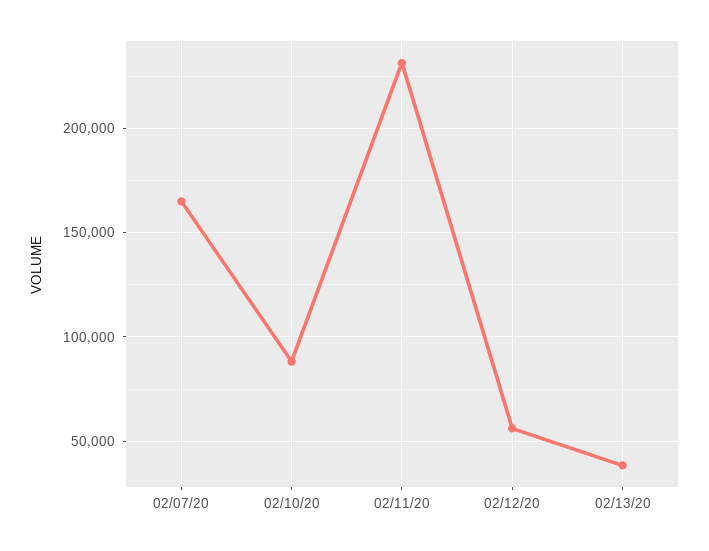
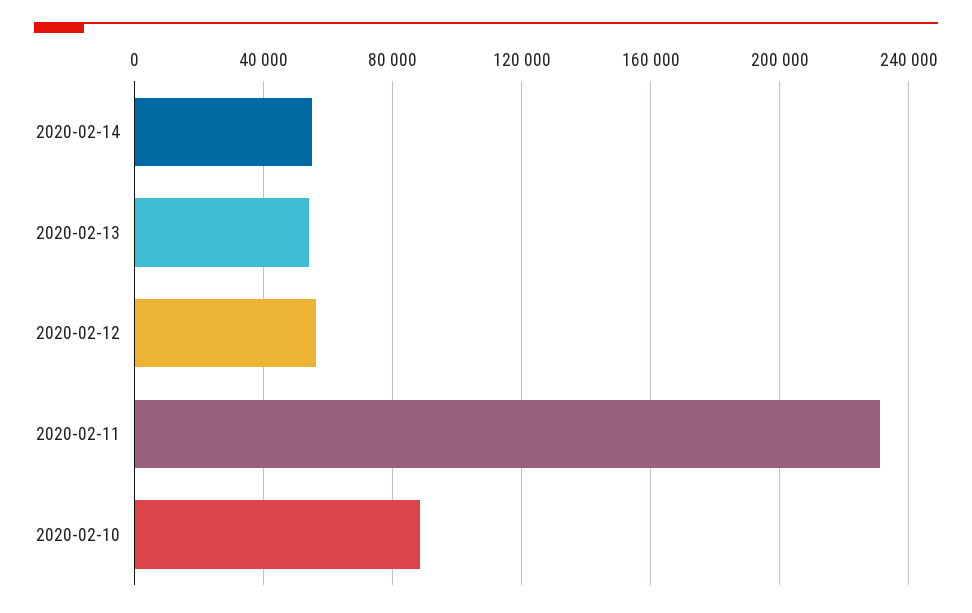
02/07/20: 165000 -> none
02/13/20: 40000 -> 55000
2020-02-14: none -> 55000

